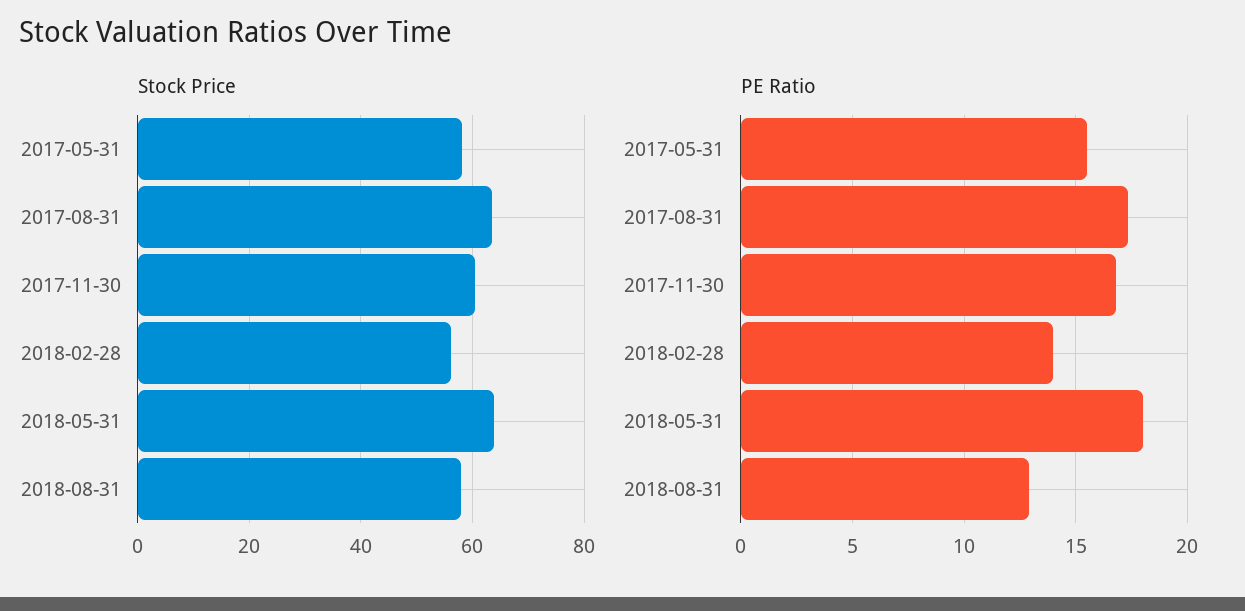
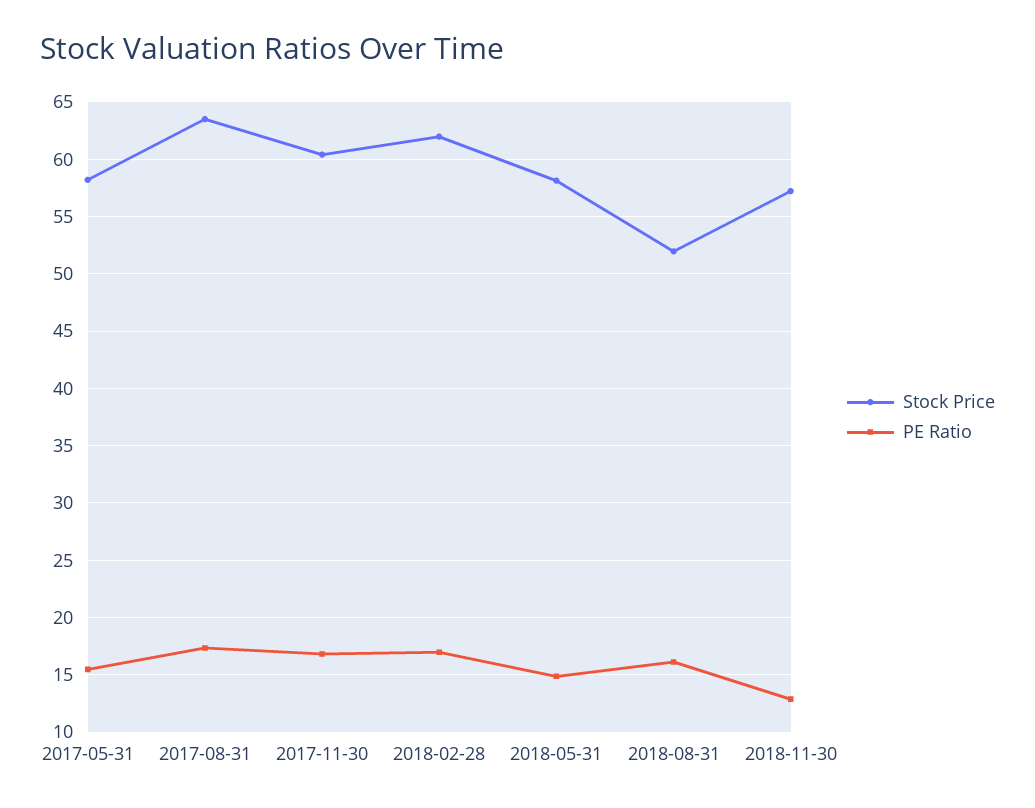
Stock Price, 2018-02-28: 56 -> 62
Stock Price, 2018-05-31: 64 -> 58
Stock Price, 2018-08-31: 58 -> 52
PE Ratio, 2018-02-28: 14 -> 17
PE Ratio, 2018-05-31: 18 -> 15
PE Ratio, 2018-08-31: 13 -> 16
Stock Price, 2018-11-30: none -> 57
PE Ratio, 2018-11-30: none -> 13

